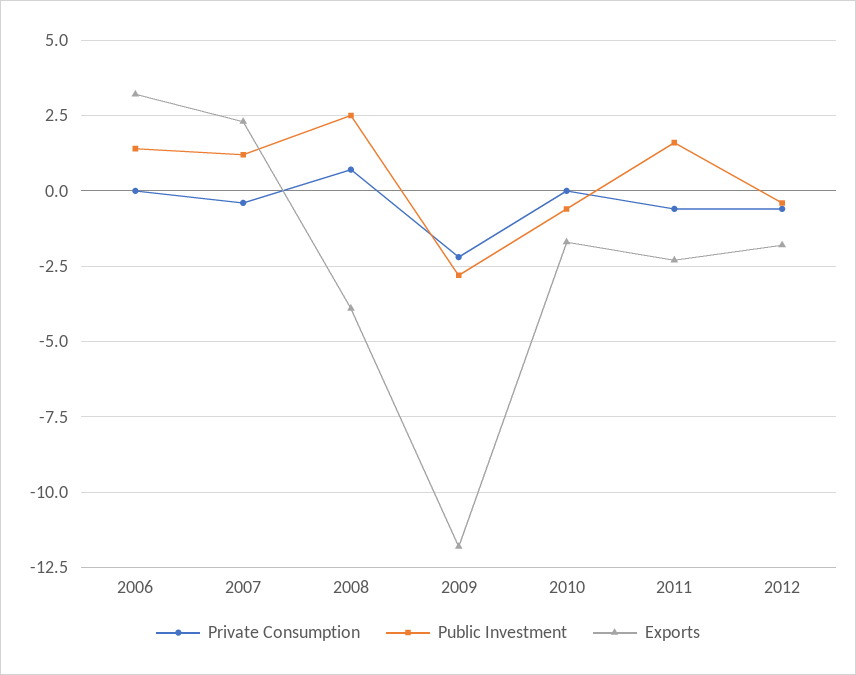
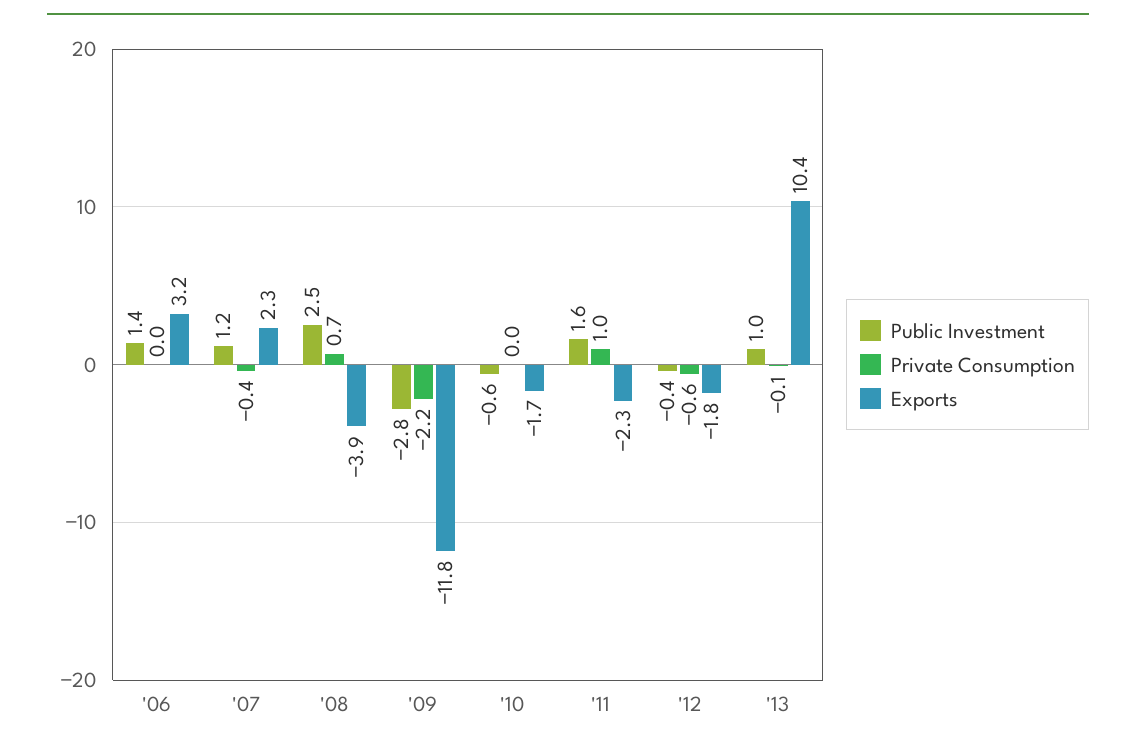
Private Consumption, 2011: -0.5 -> 1
Public Investment, '13: none -> 1
Private Consumption, '13: none -> -0.1
Exports, '13: none -> 10.4

